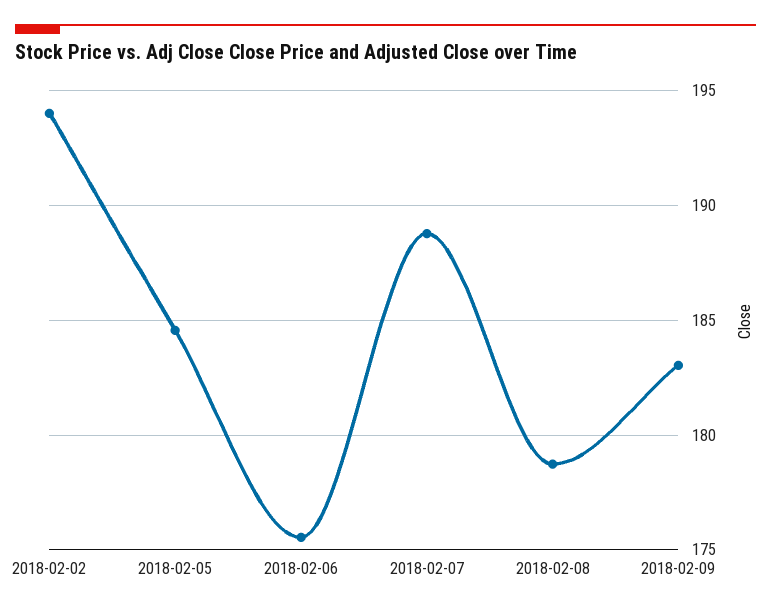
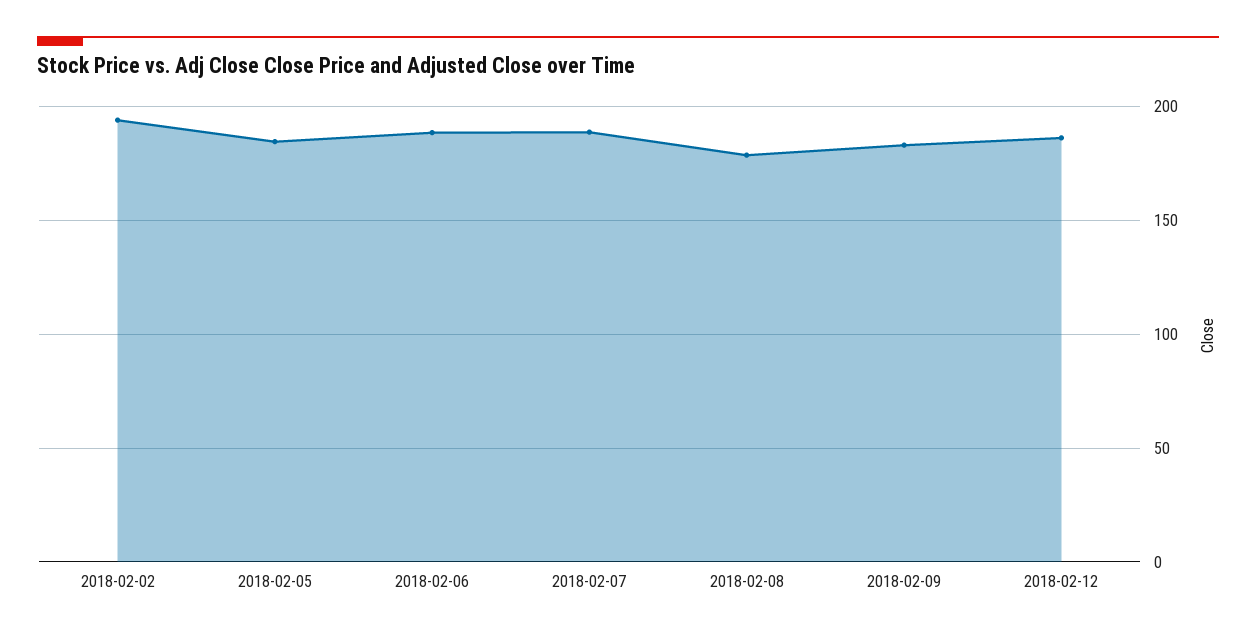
2018-02-06: 175.5 -> 190
2018-02-12: none -> 185

